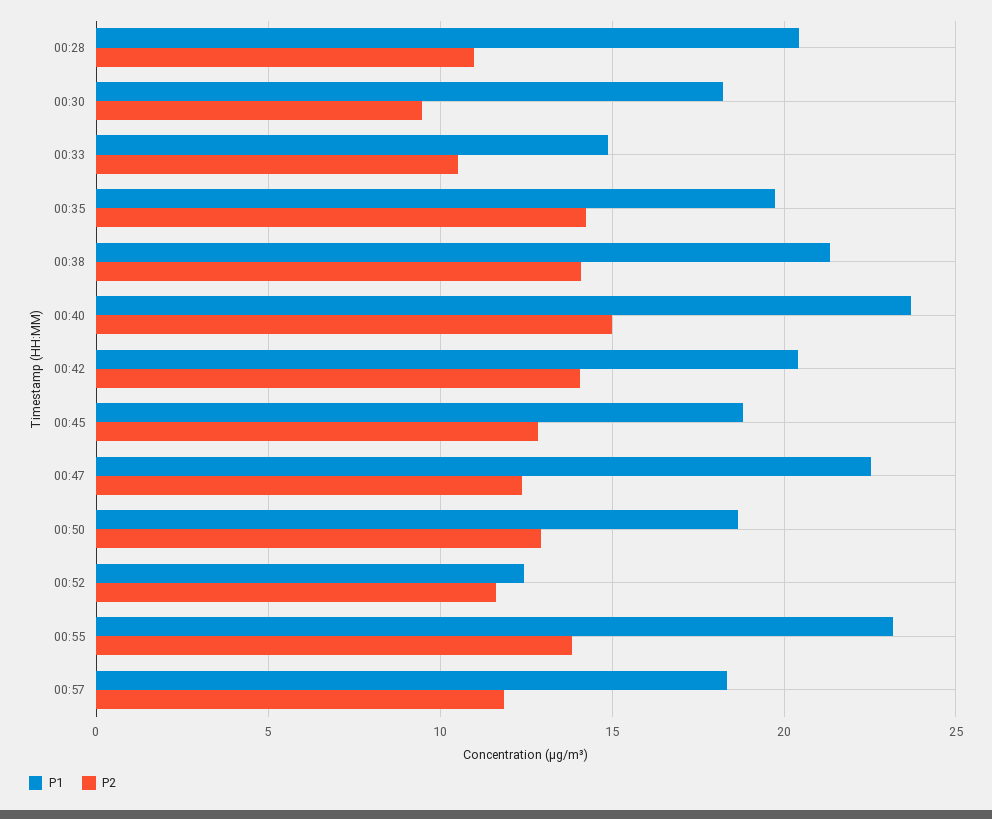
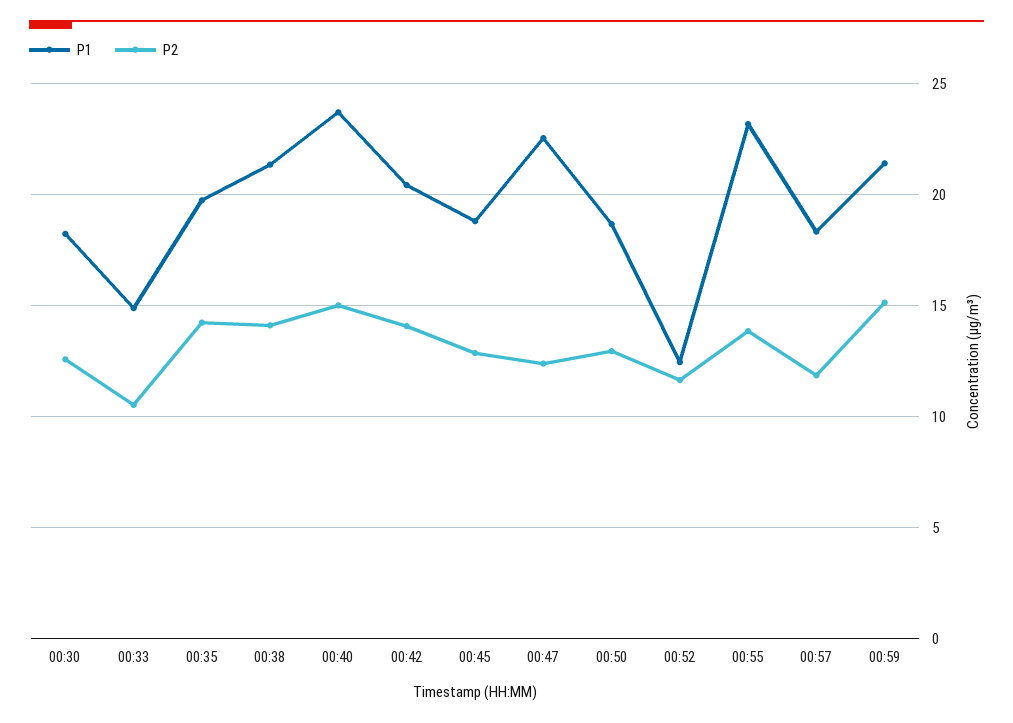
P1, 00:28: 20.5 -> none
P2, 00:28: 11 -> none
P2, 00:30: 9.5 -> 12.5
P1, 00:59: none -> 21.5
P2, 00:59: none -> 15

